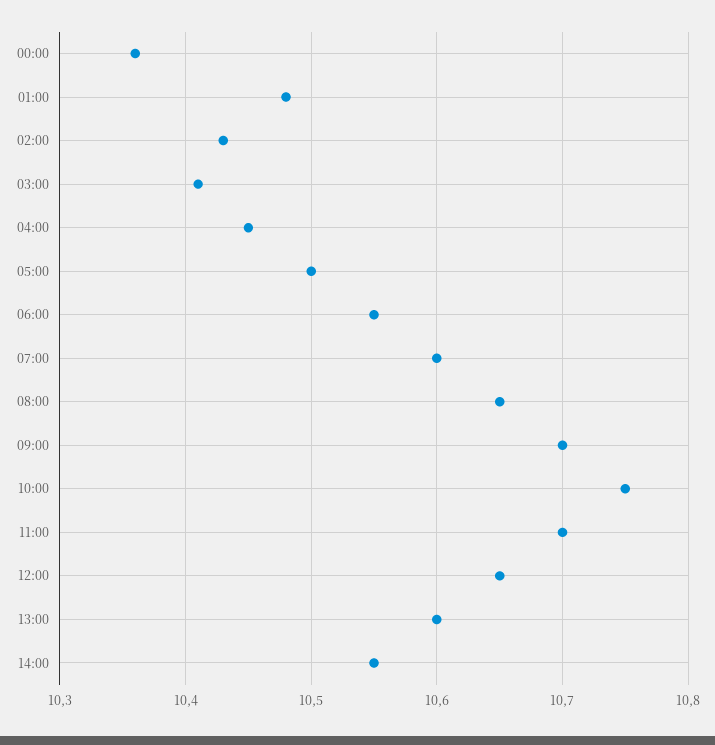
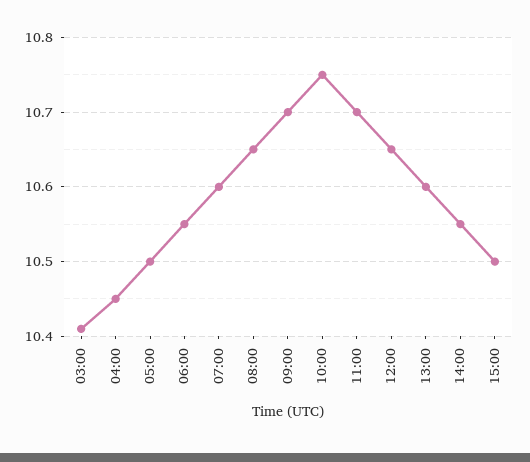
00:00: 10.36 -> none
01:00: 10.48 -> none
02:00: 10.43 -> none
15:00: none -> 10.5

